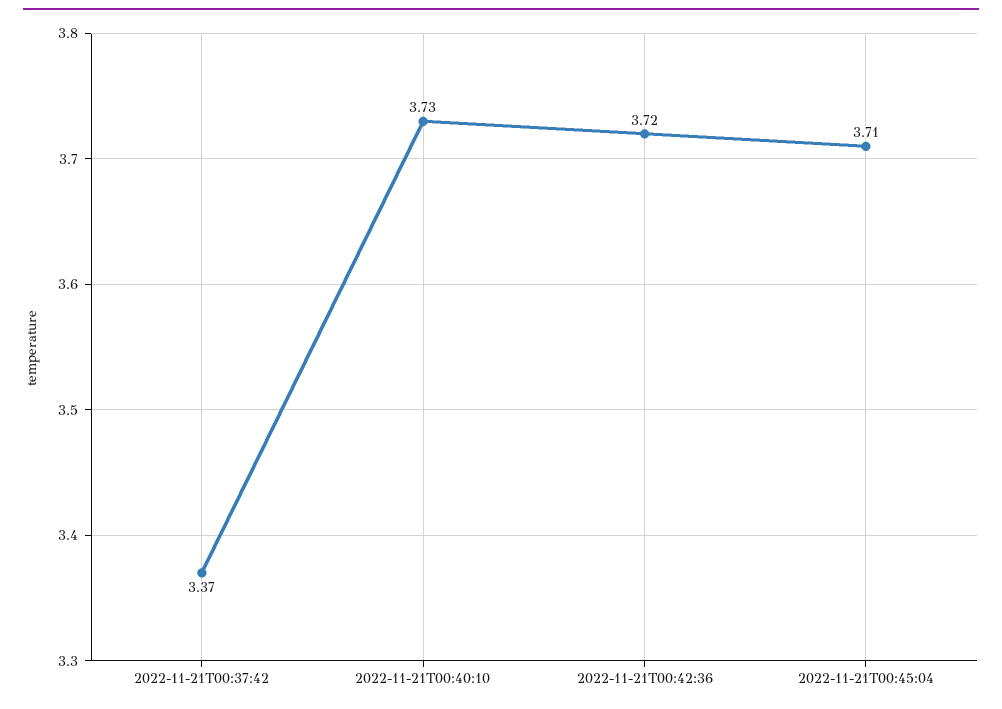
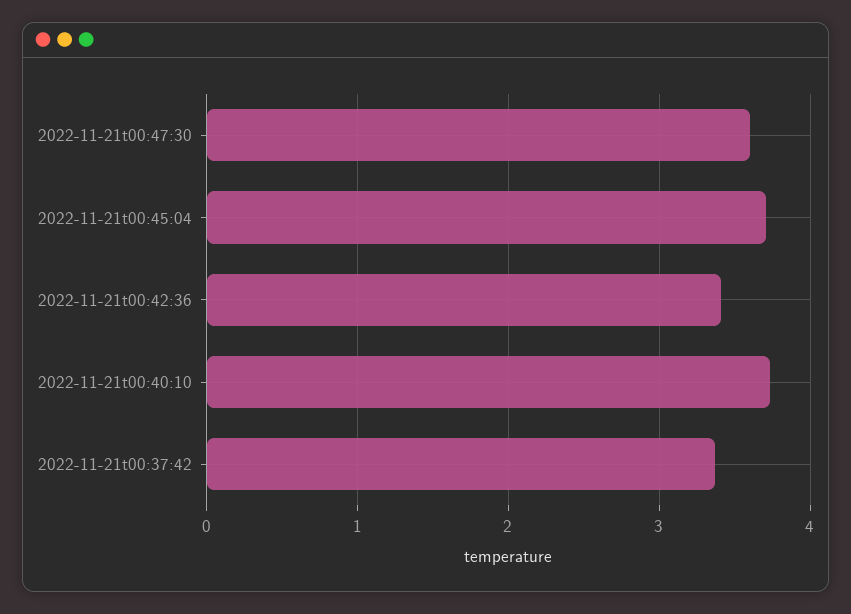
2022-11-21T00:42:36: 3.72 -> 3.4
2022-11-21t00:47:30: none -> 3.6

